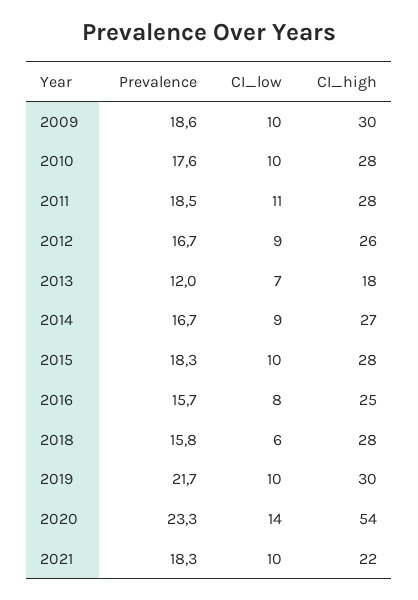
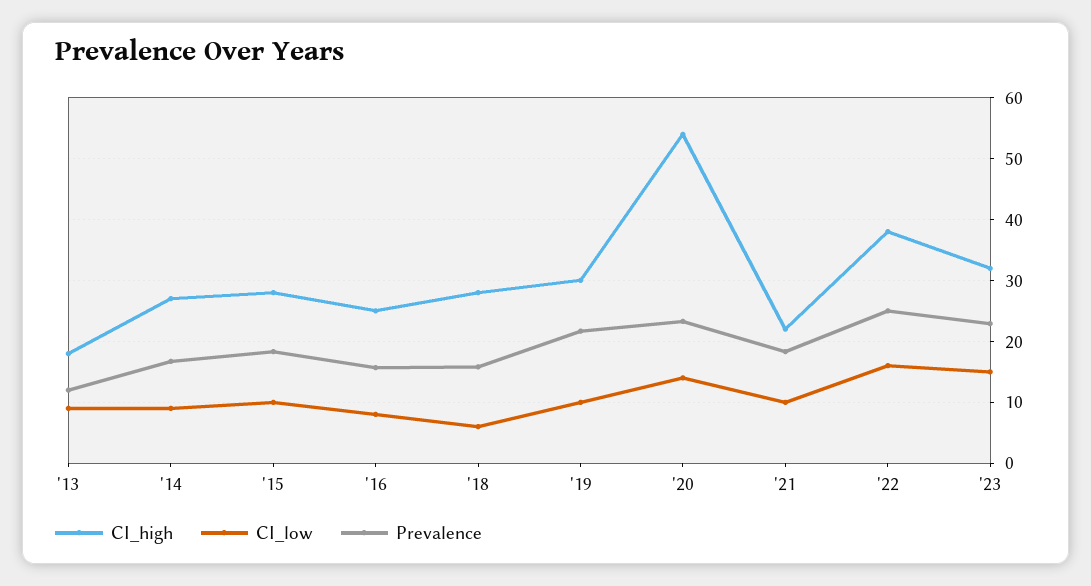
Prevalence, 2009: 18.6 -> none
CI_low, 2009: 10 -> none
CI_high, 2009: 30 -> none
Prevalence, 2010: 17.6 -> none
CI_low, 2010: 10 -> none
CI_high, 2010: 28 -> none
Prevalence, 2011: 18.5 -> none
CI_low, 2011: 11 -> none
CI_high, 2011: 28 -> none
Prevalence, 2012: 16.7 -> none
CI_low, 2012: 9 -> none
CI_high, 2012: 26 -> none
CI_low, 2013: 7 -> 9
CI_high, '22: none -> 38
CI_low, '22: none -> 16
Prevalence, '22: none -> 25
CI_high, '23: none -> 32
CI_low, '23: none -> 15
Prevalence, '23: none -> 23

